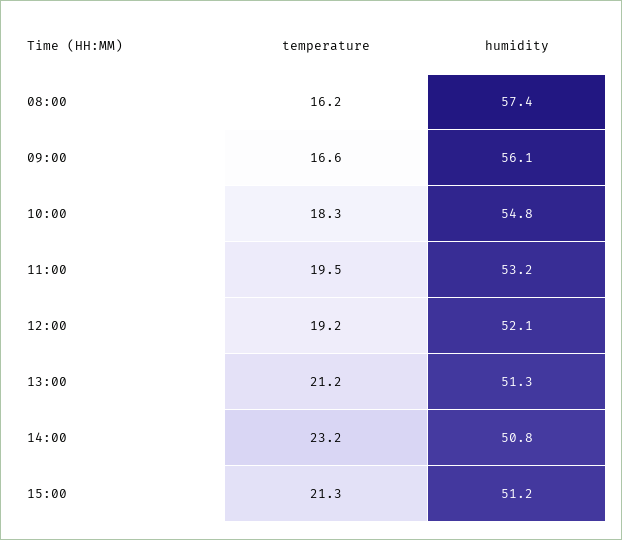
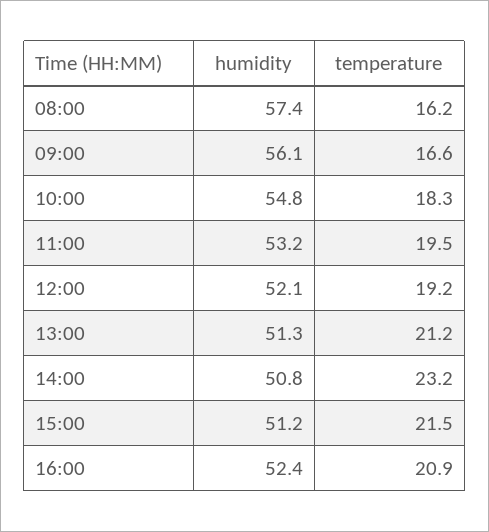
temperature, 15:00: 21.3 -> 21.5
humidity, 16:00: none -> 52.4
temperature, 16:00: none -> 20.9

